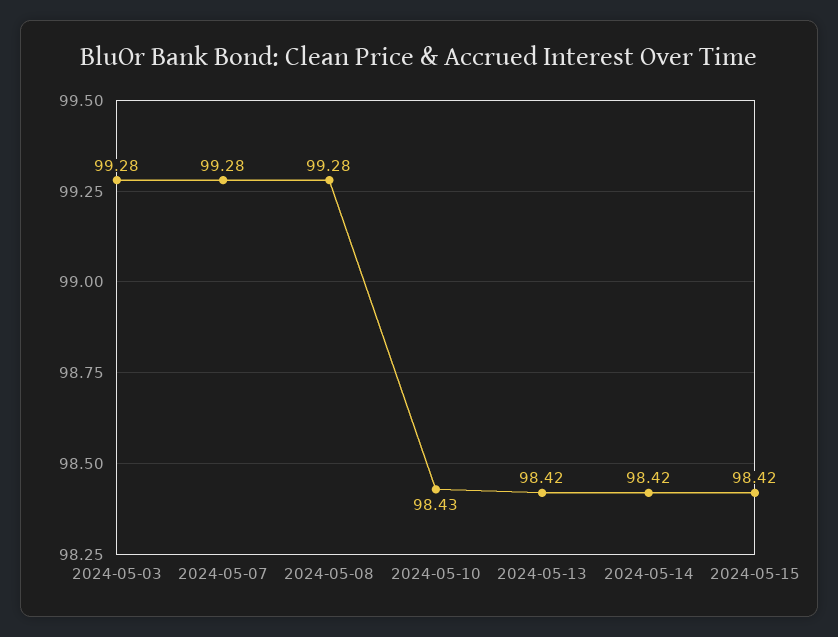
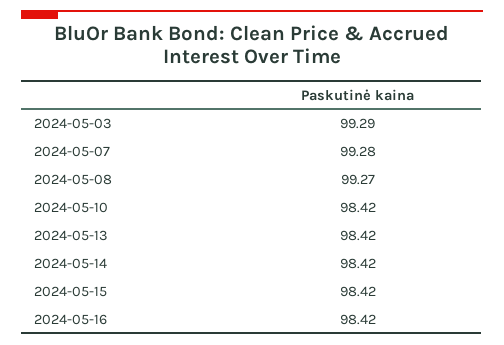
2024-05-03: 99.28 -> 99.29
2024-05-08: 99.28 -> 99.27
2024-05-10: 98.43 -> 98.42
2024-05-16: none -> 98.42

